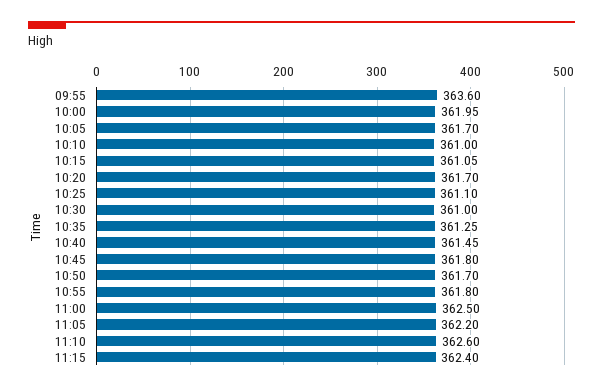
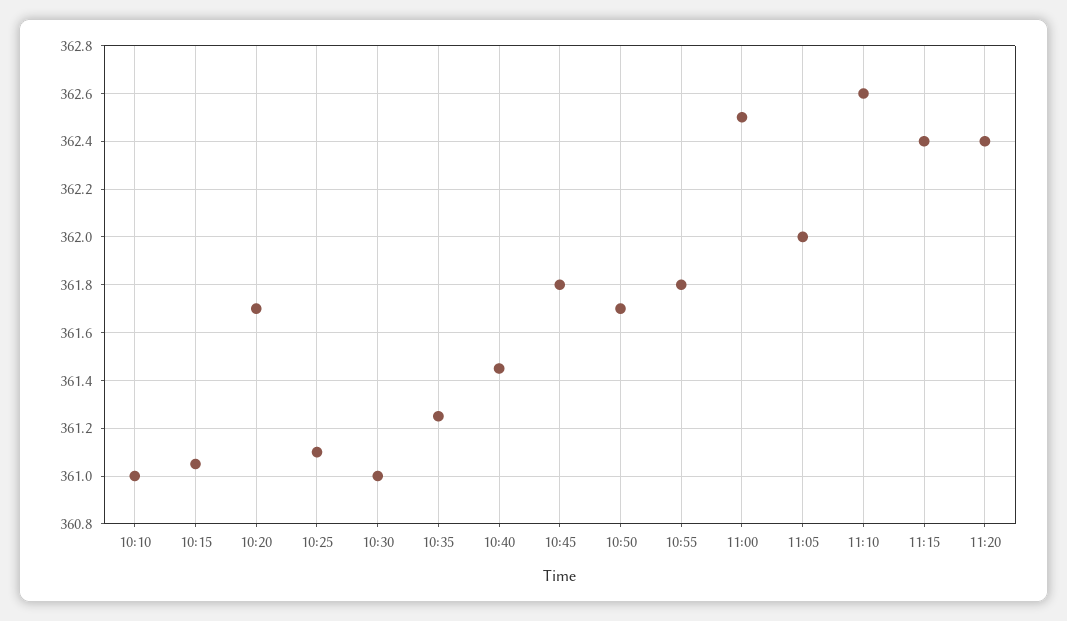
09:55: 363.6 -> none
10:00: 361.95 -> none
10:05: 361.7 -> none
11:05: 362.2 -> 362
11:20: none -> 362.4

